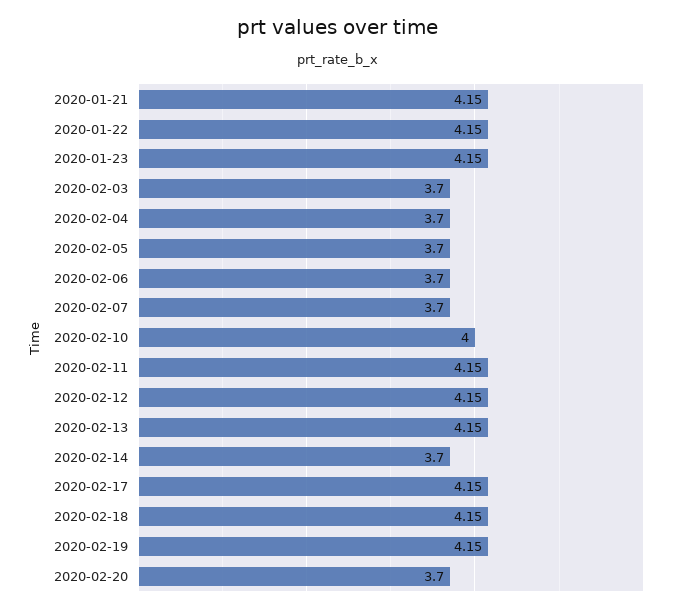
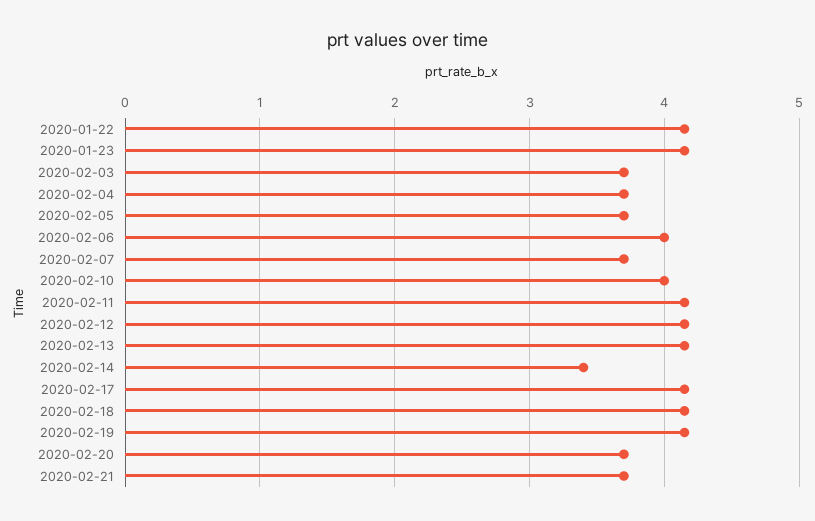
2020-01-21: 4.15 -> none
2020-02-06: 3.7 -> 4
2020-02-14: 3.7 -> 3.4
2020-02-21: none -> 3.7

